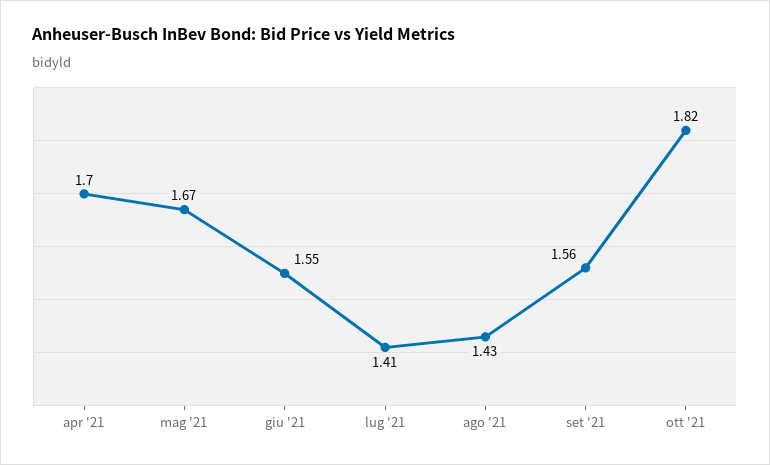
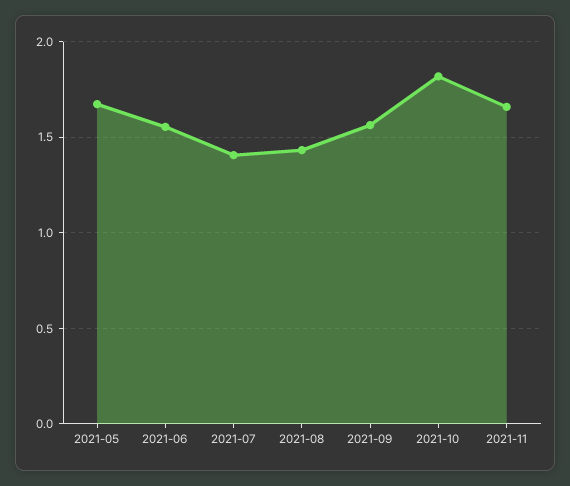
apr '21: 1.7 -> none
2021-11: none -> 1.65

